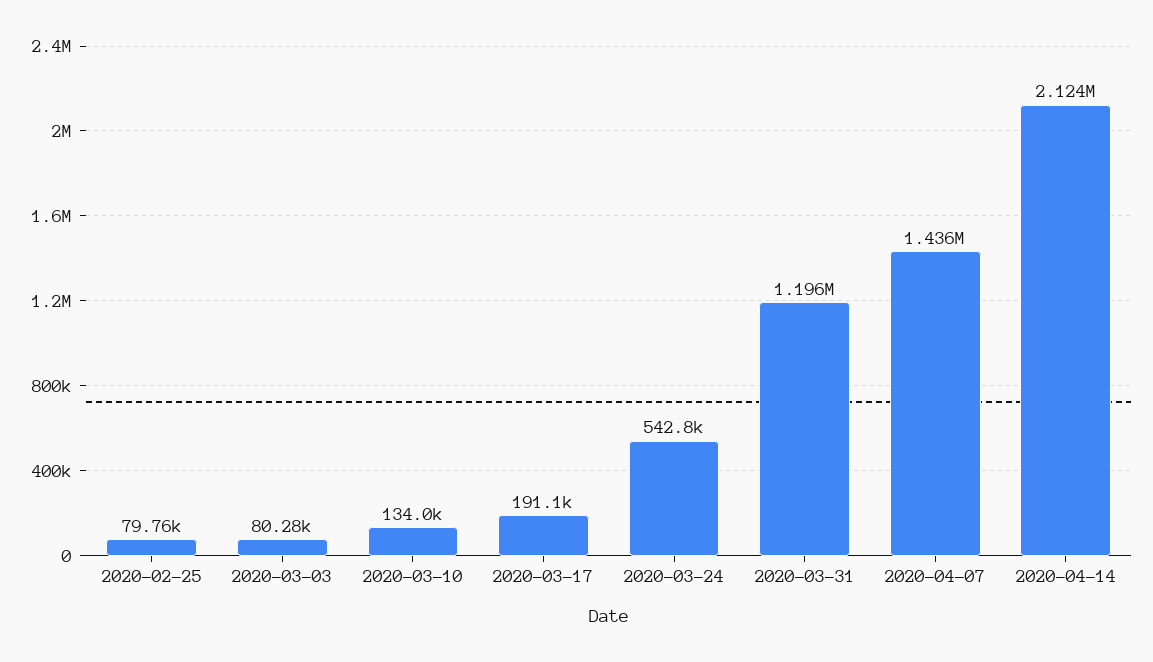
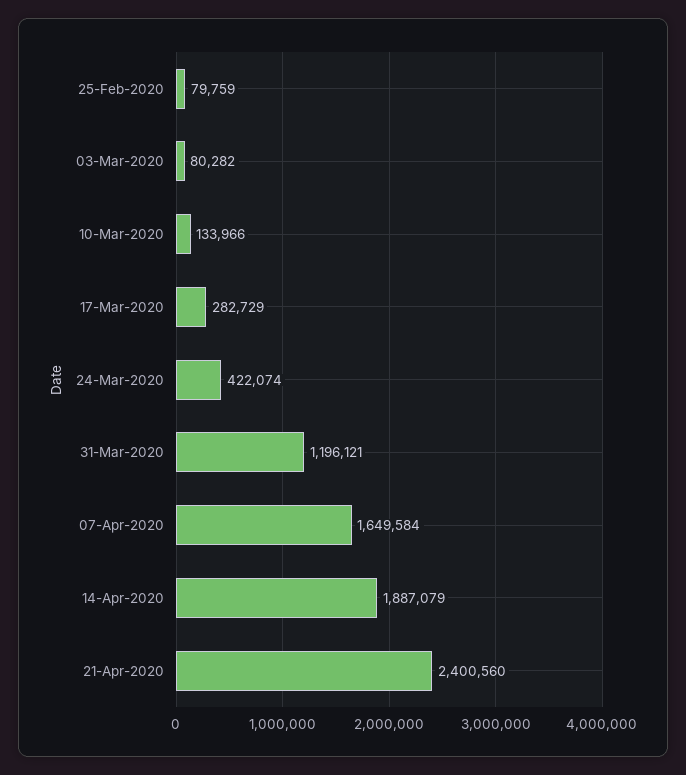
2020-03-17: 191100 -> 282729
2020-03-24: 542800 -> 422074
2020-04-07: 1436000 -> 1649584
2020-04-14: 2124000 -> 1887079
21-Apr-2020: none -> 2400560

